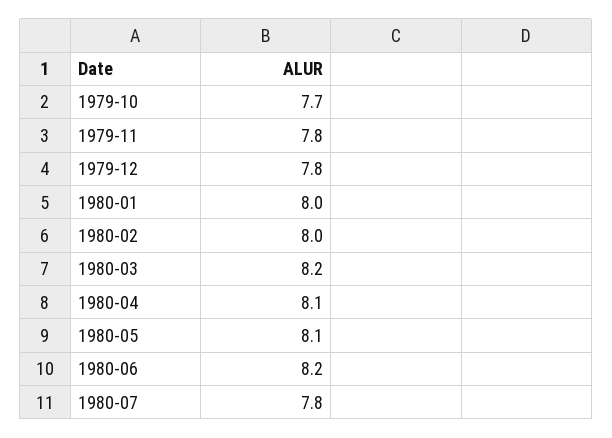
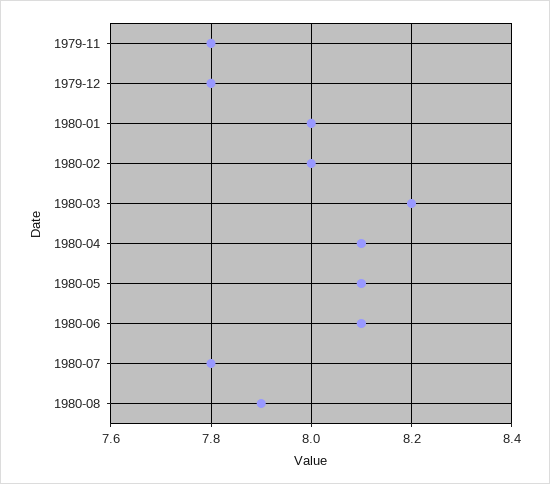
1979-10: 7.7 -> none
1980-06: 8.2 -> 8.1
1980-08: none -> 7.9

